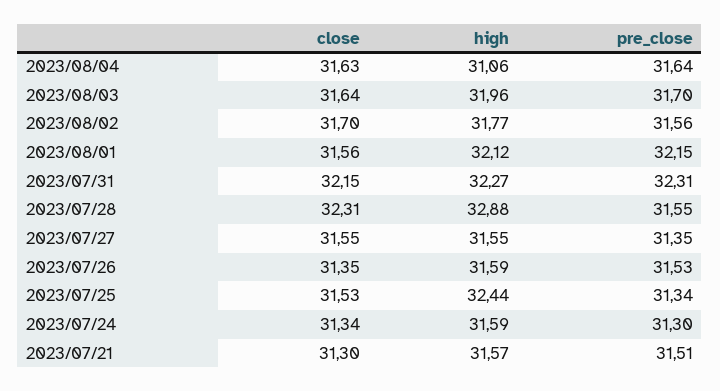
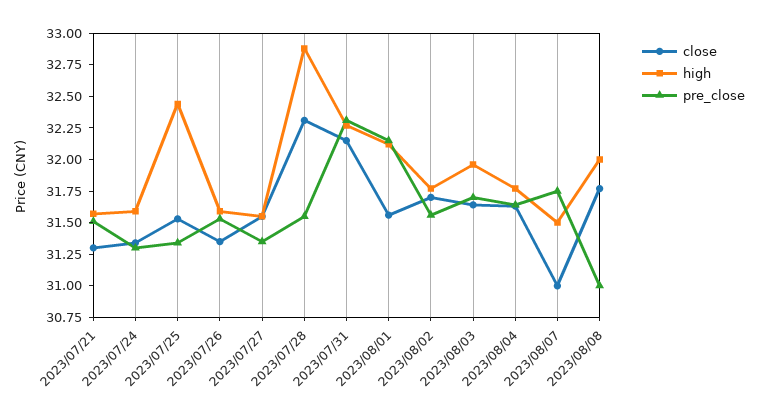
high, 2023/08/04: 31.06 -> 31.75
close, 2023/08/07: none -> 31
high, 2023/08/07: none -> 31.5
pre_close, 2023/08/07: none -> 31.75
close, 2023/08/08: none -> 31.75
high, 2023/08/08: none -> 32
pre_close, 2023/08/08: none -> 31

